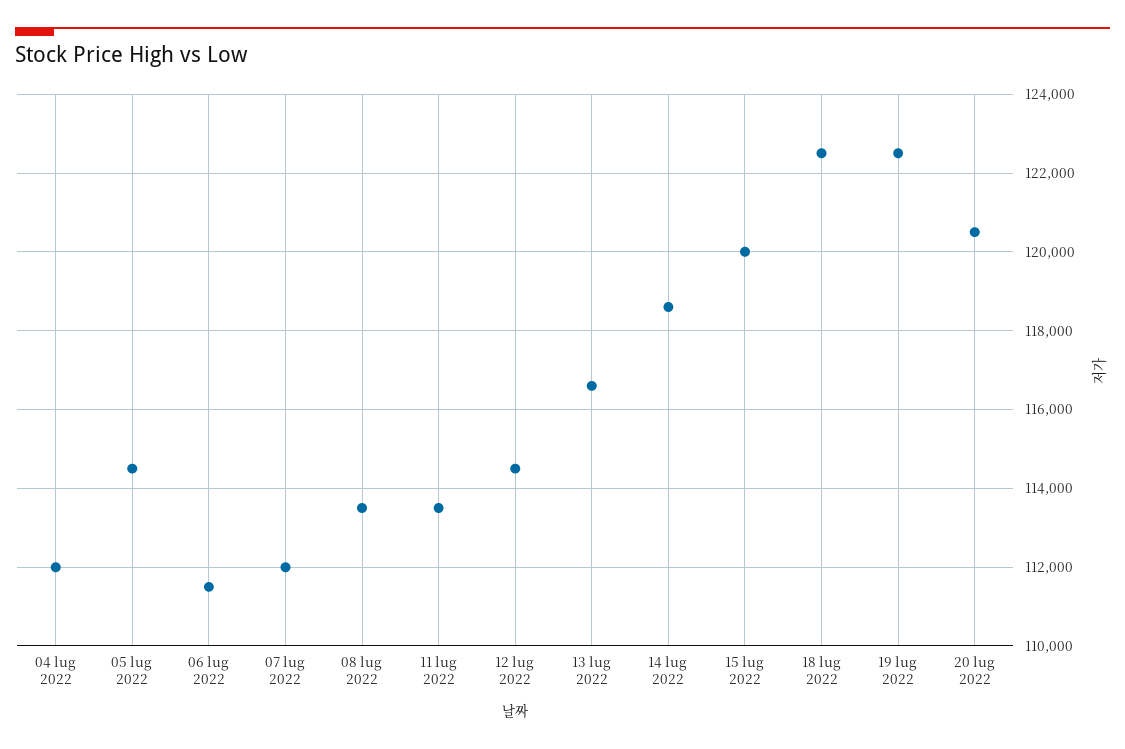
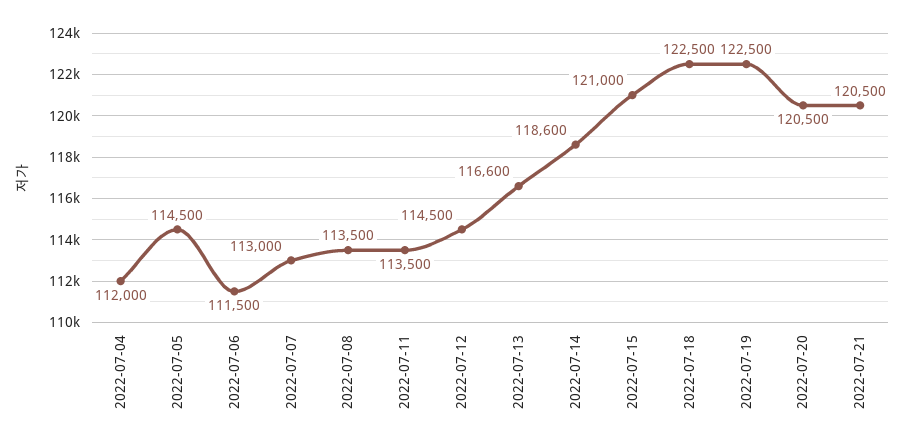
07 lug 2022: 112000 -> 113000
15 lug 2022: 120000 -> 121000
2022-07-21: none -> 120500

